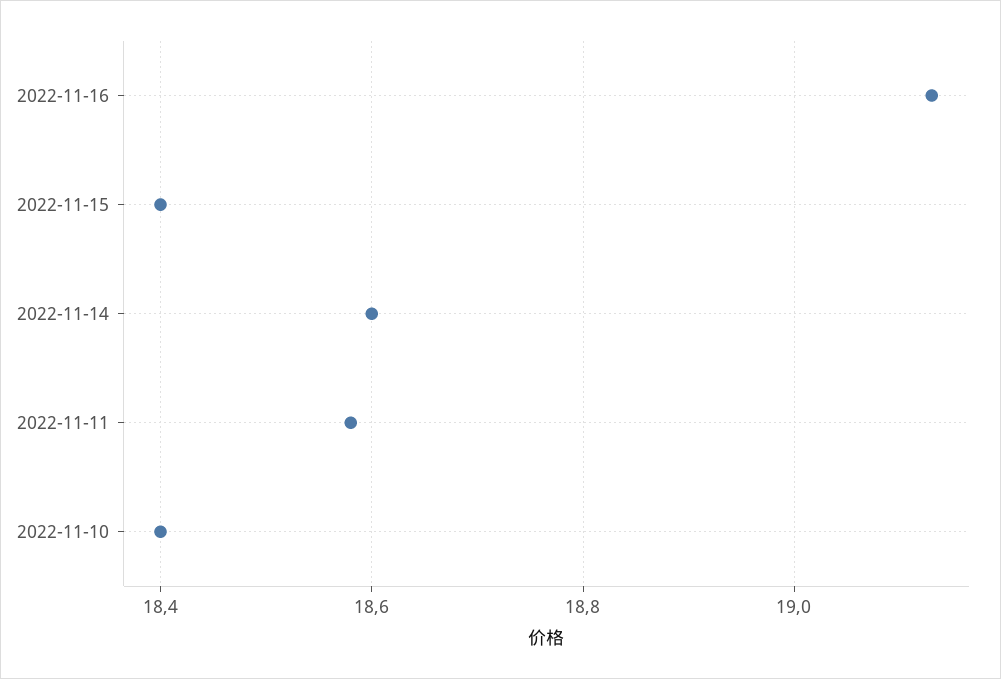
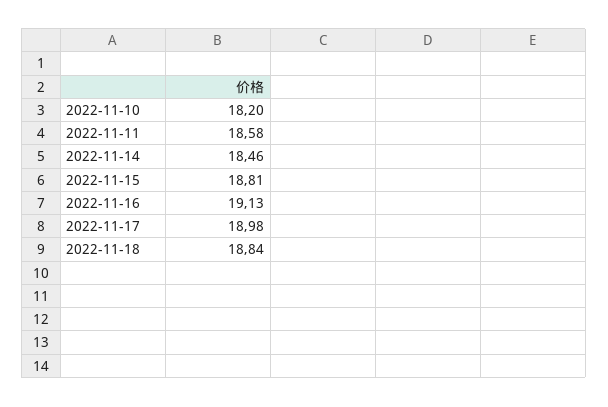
2022-11-15: 18.4 -> 18.81
2022-11-14: 18.6 -> 18.46
2022-11-10: 18.4 -> 18.2
2022-11-17: none -> 18.98
2022-11-18: none -> 18.84

